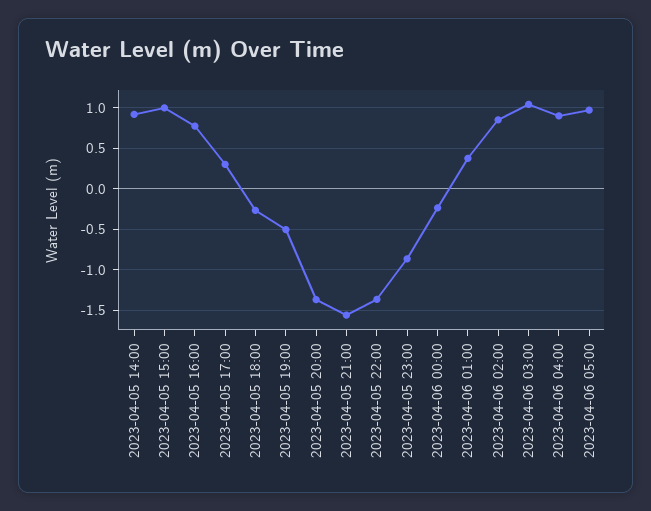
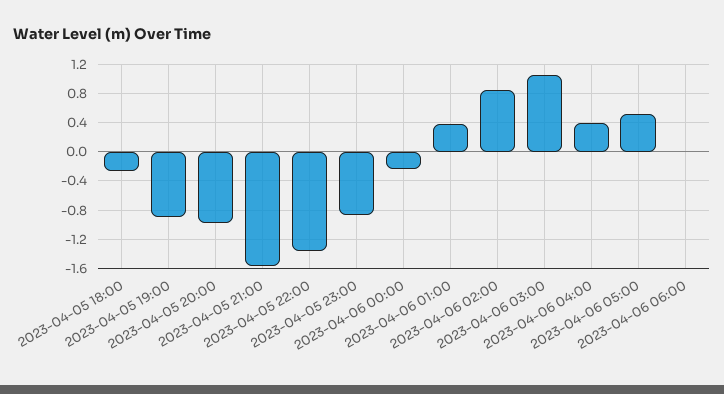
2023-04-05 14:00: 0.9 -> none
2023-04-05 15:00: 1 -> none
2023-04-05 16:00: 0.8 -> none
2023-04-05 17:00: 0.3 -> none
2023-04-05 19:00: -0.5 -> -0.9
2023-04-05 20:00: -1.4 -> -1
2023-04-06 04:00: 0.9 -> 0.4
2023-04-06 05:00: 1 -> 0.5
2023-04-06 06:00: none -> 0

